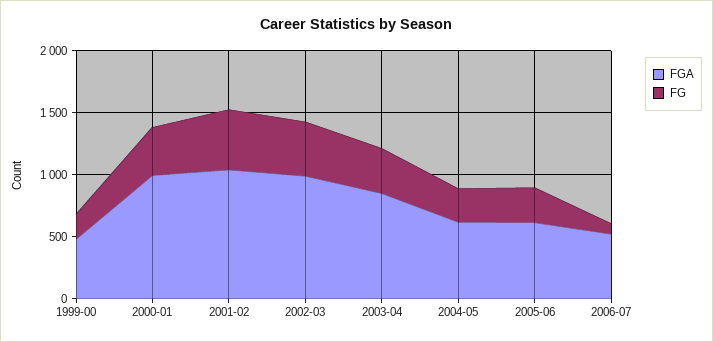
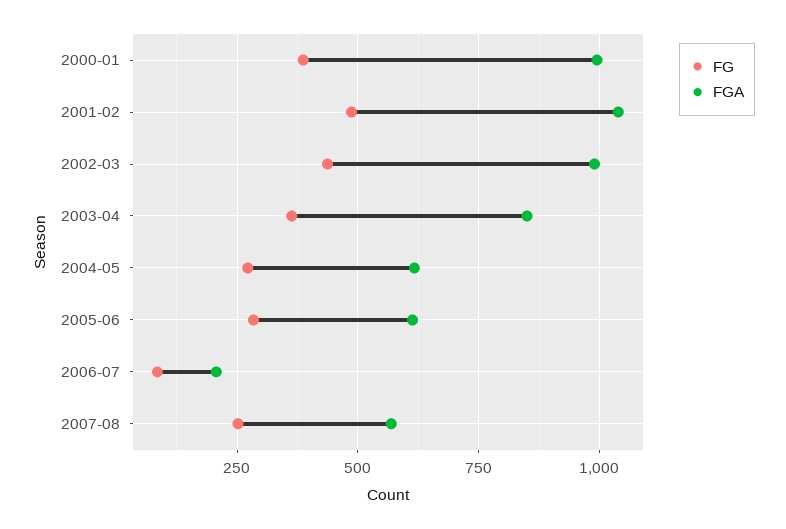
FGA, 1999-00: 500 -> none
FG, 1999-00: 200 -> none
FGA, 2006-07: 500 -> 200
FG, 2007-08: none -> 250
FGA, 2007-08: none -> 575

